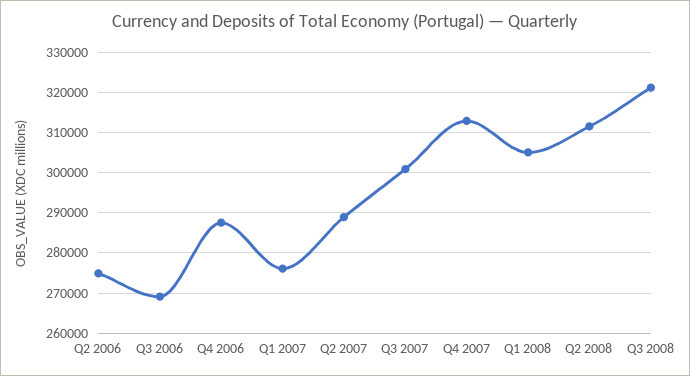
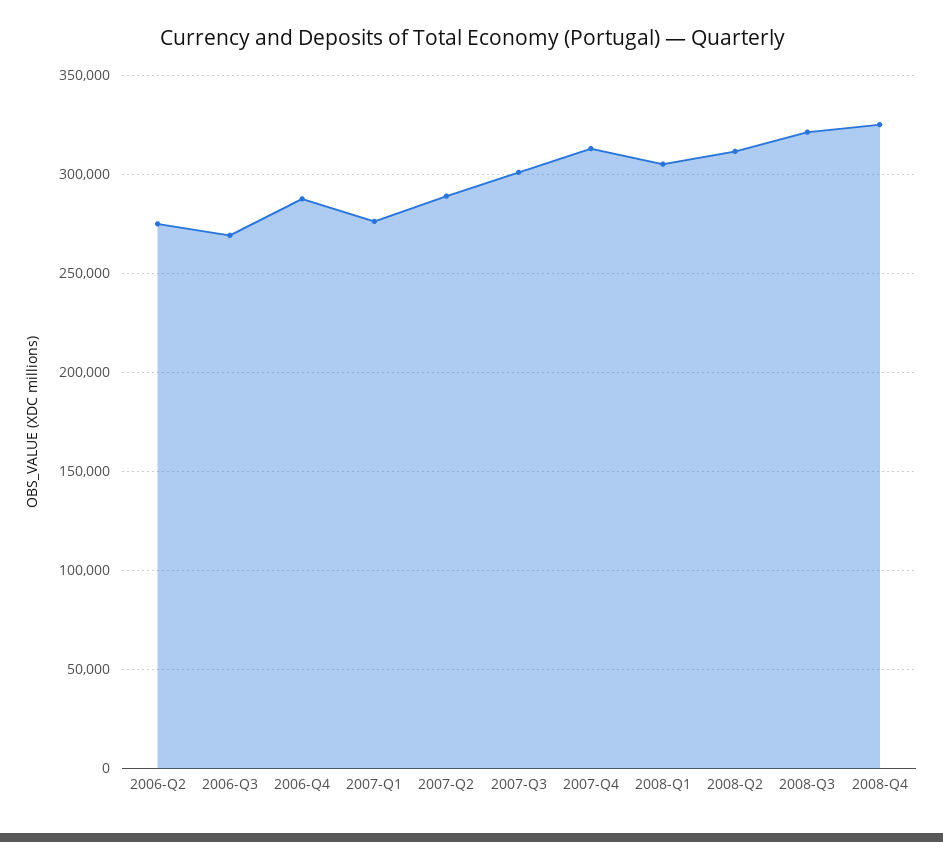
2008-Q4: none -> 325000

